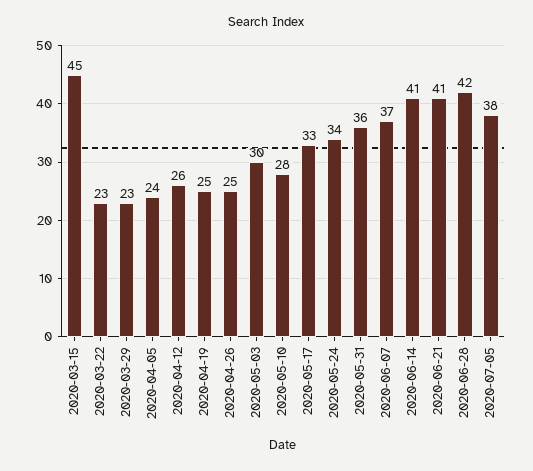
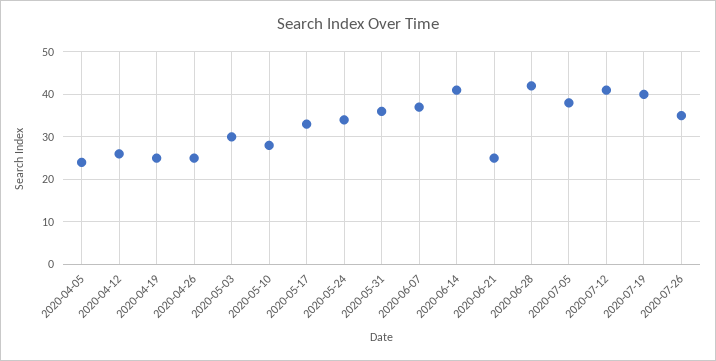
2020-03-15: 45 -> none
2020-03-22: 23 -> none
2020-03-29: 23 -> none
2020-06-21: 41 -> 25
2020-07-12: none -> 40
2020-07-19: none -> 40
2020-07-26: none -> 35

